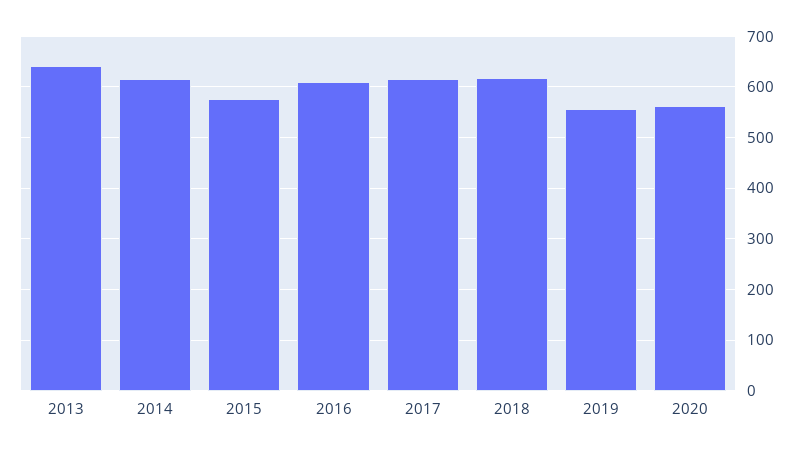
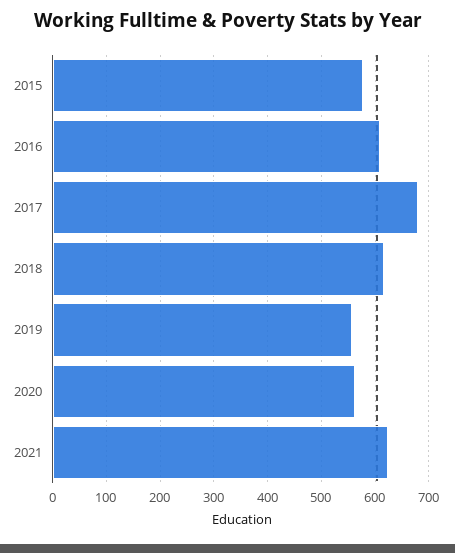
2013: 640 -> none
2014: 620 -> none
2017: 620 -> 680
2021: none -> 620

